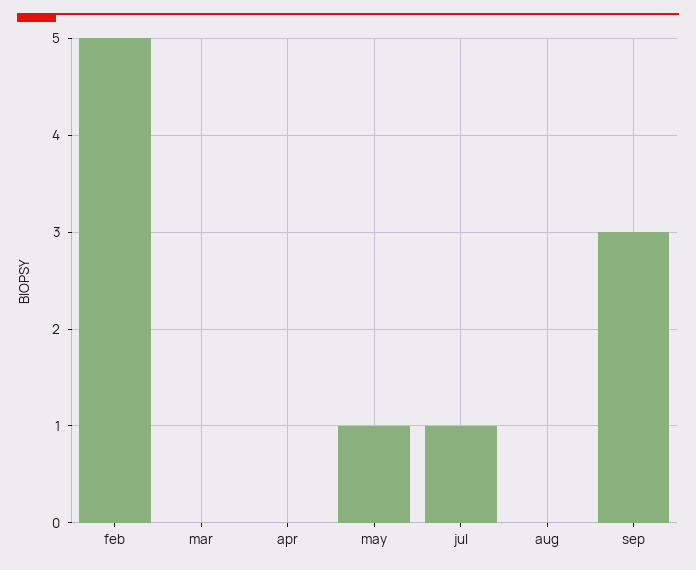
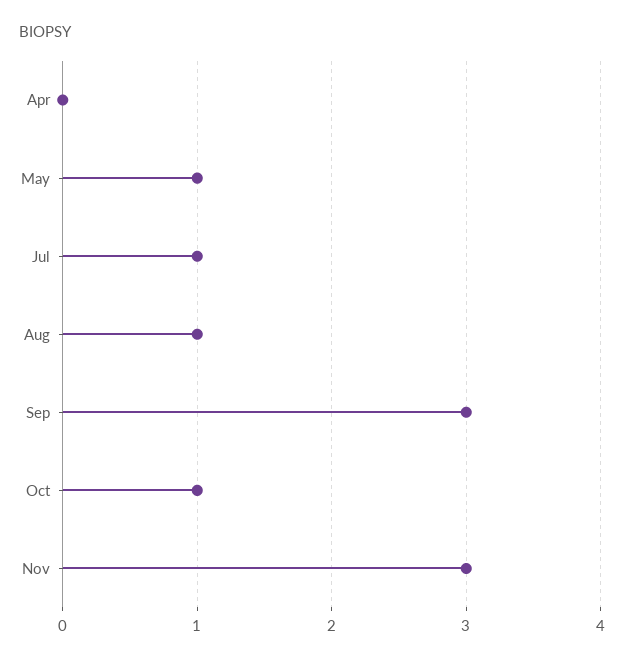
feb: 5 -> none
mar: 0 -> none
aug: 0 -> 1
Oct: none -> 1
Nov: none -> 3

